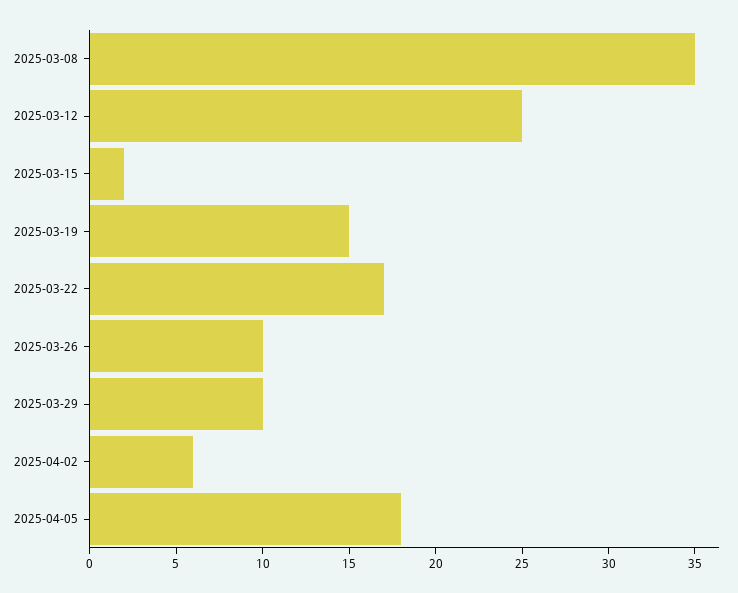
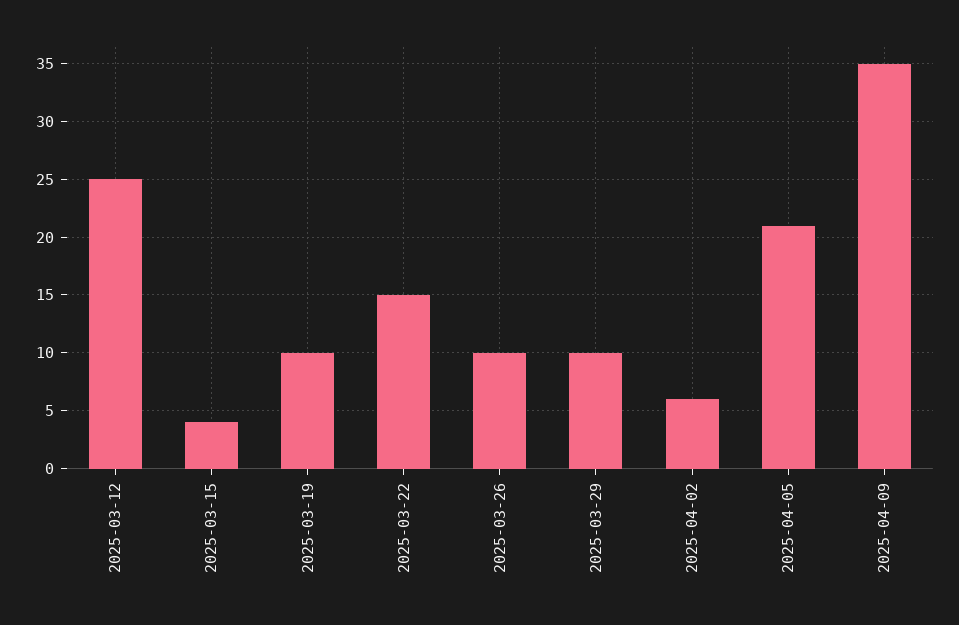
2025-03-08: 35 -> none
2025-03-15: 2 -> 4
2025-03-19: 15 -> 10
2025-03-22: 17 -> 15
2025-04-05: 18 -> 21
2025-04-09: none -> 35

